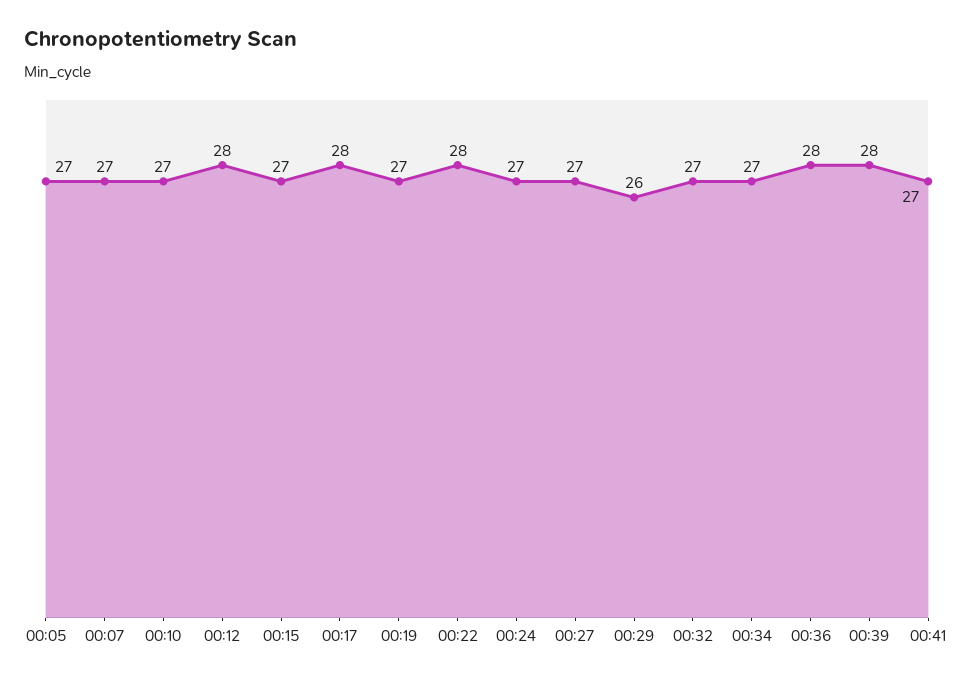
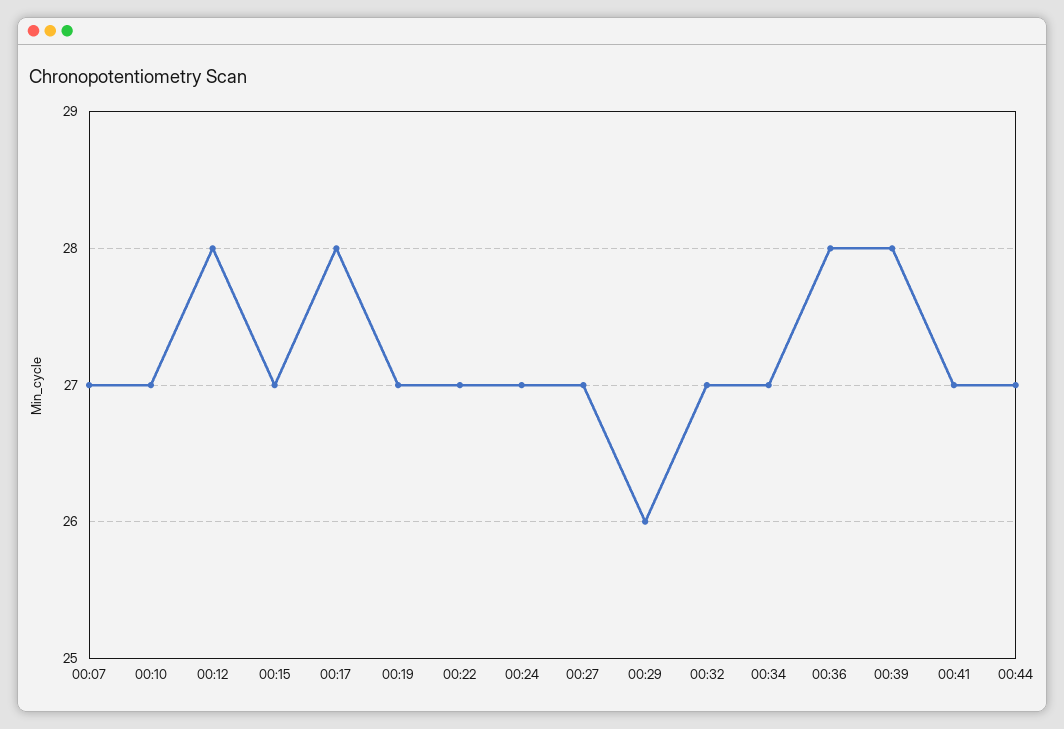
00:05: 27 -> none
00:22: 28 -> 27
00:44: none -> 27

